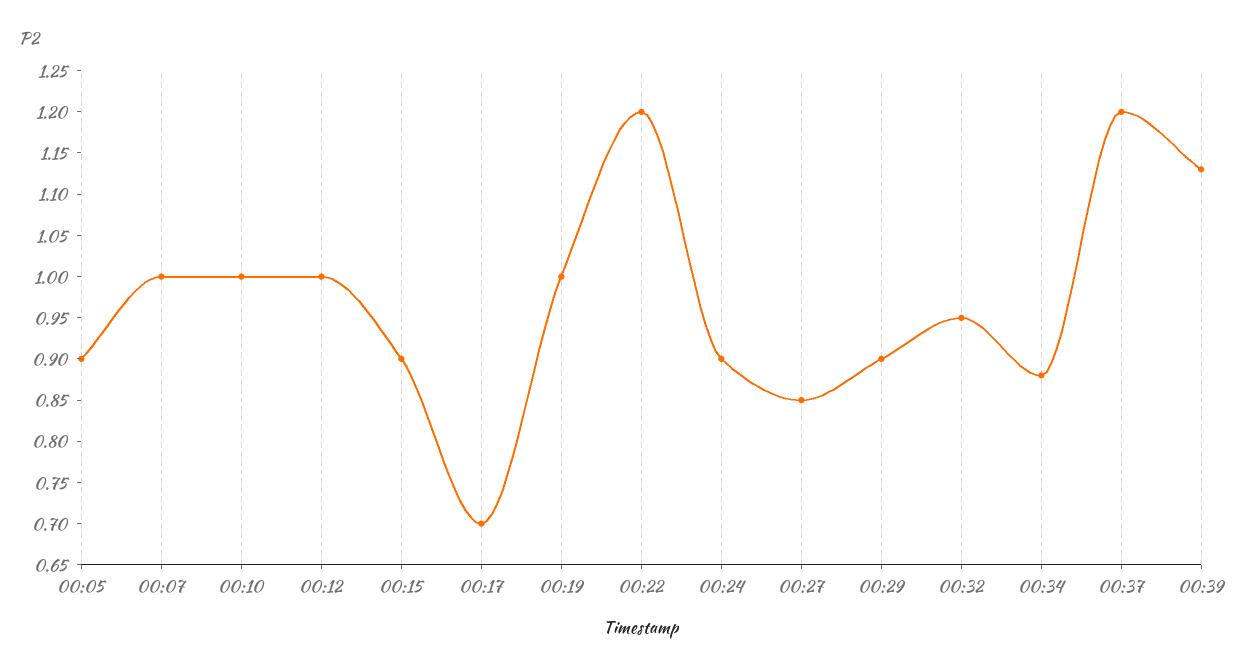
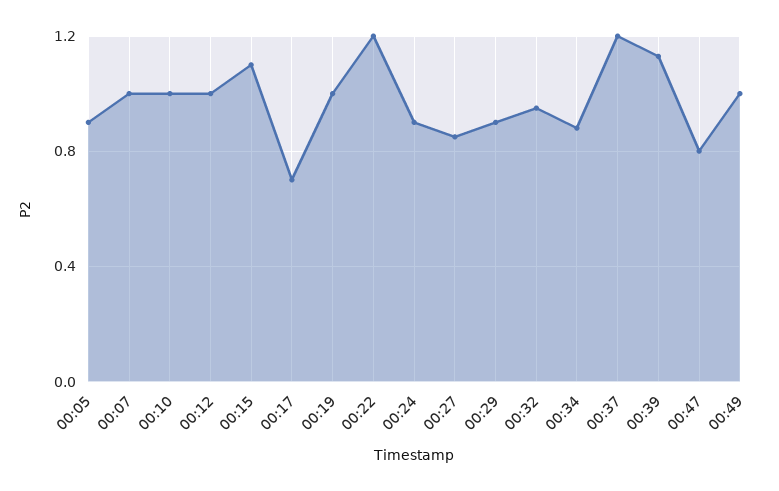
00:15: 0.9 -> 1.1
00:47: none -> 0.8
00:49: none -> 1

